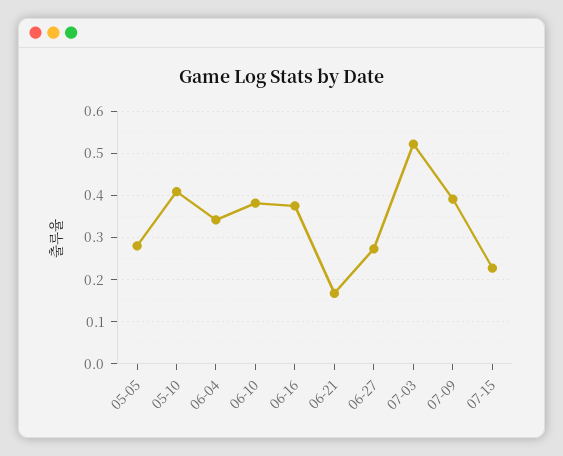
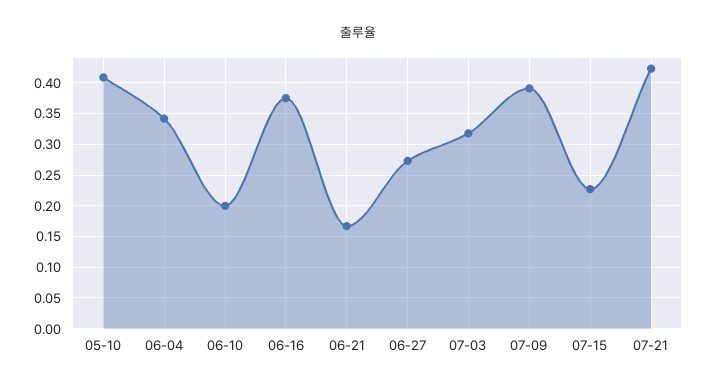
05-05: 0.28 -> none
06-10: 0.38 -> 0.2
07-03: 0.52 -> 0.32
07-21: none -> 0.42

